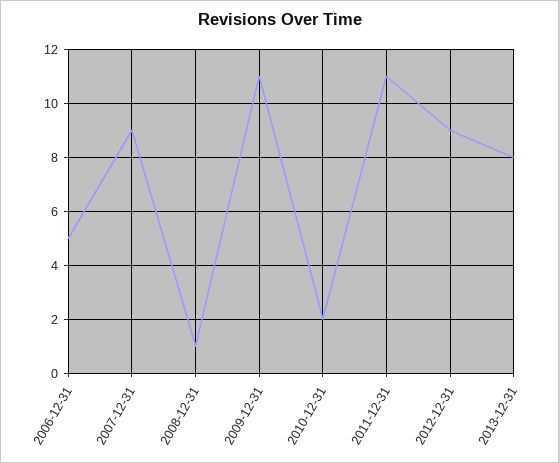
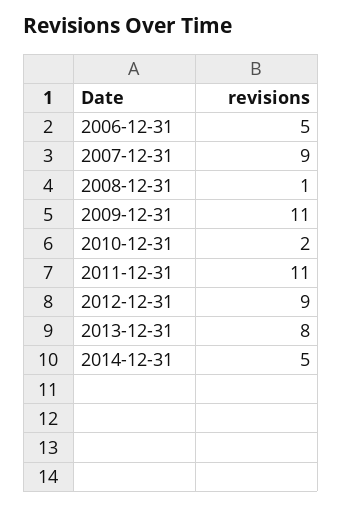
2014-12-31: none -> 5

